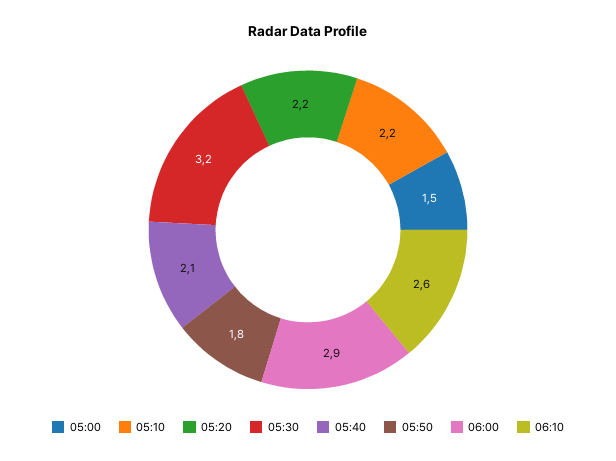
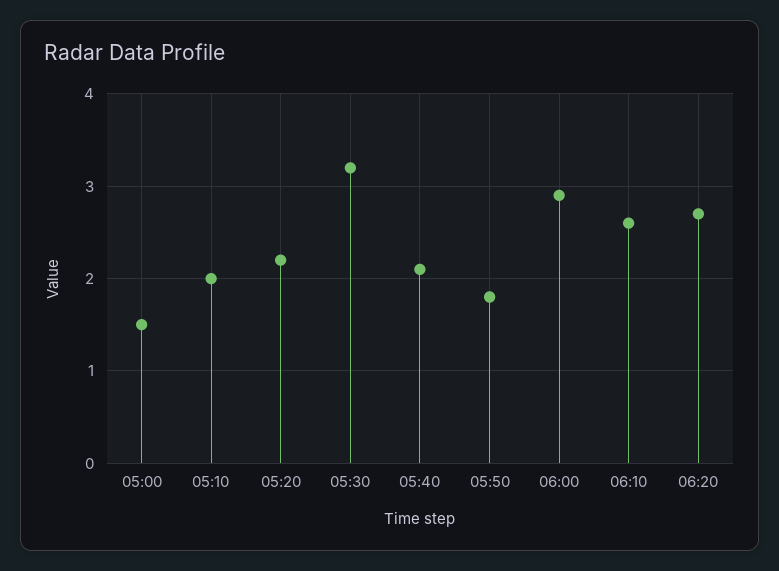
05:10: 2.2 -> 2
06:20: none -> 2.7

